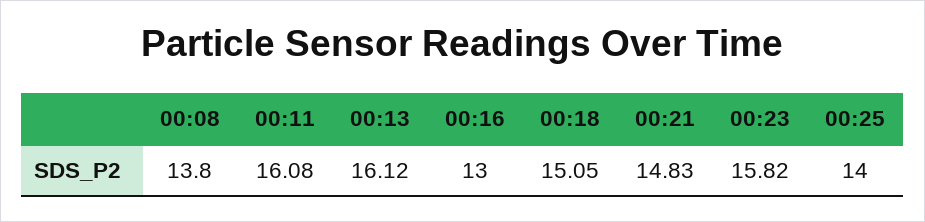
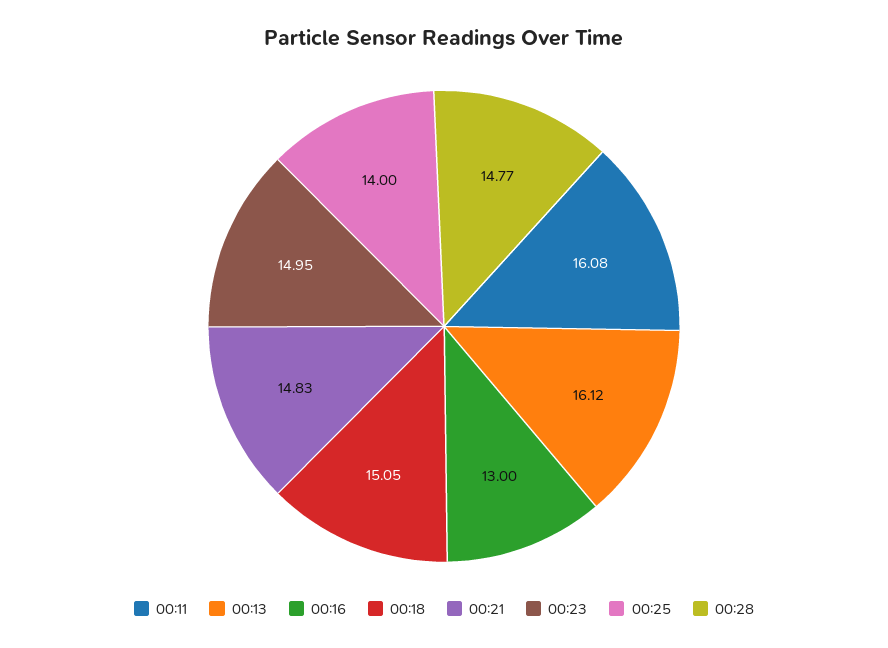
00:08: 13.8 -> none
00:23: 15.82 -> 14.95
00:28: none -> 14.77

